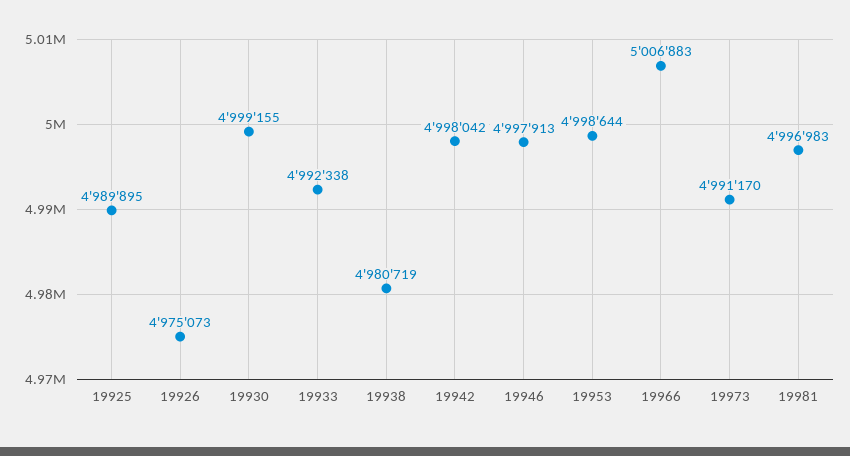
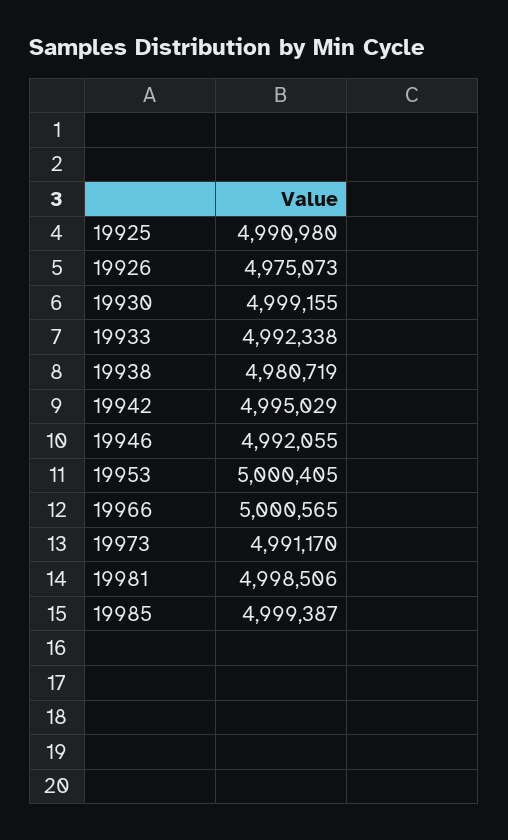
19925: 4989895 -> 4990980
19942: 4998042 -> 4995029
19946: 4997913 -> 4992055
19953: 4998644 -> 5000405
19966: 5006883 -> 5000565
19981: 4996983 -> 4998506
19985: none -> 4999387

